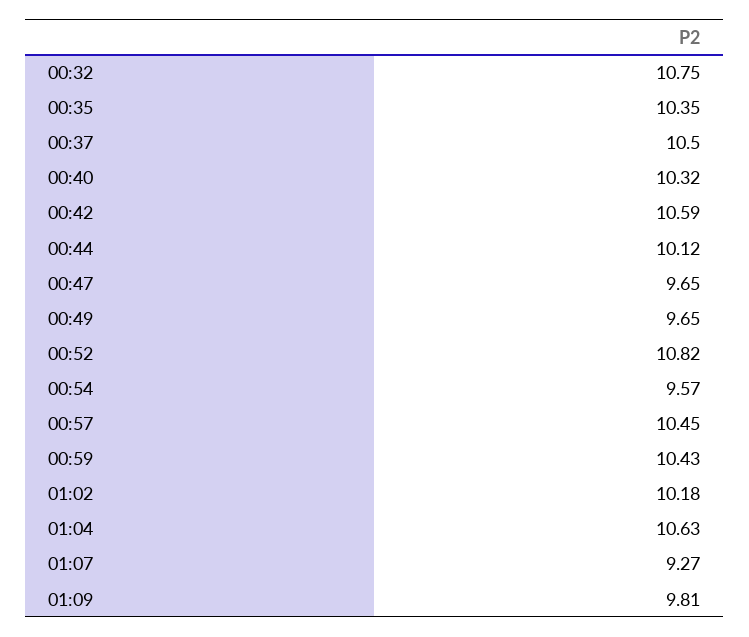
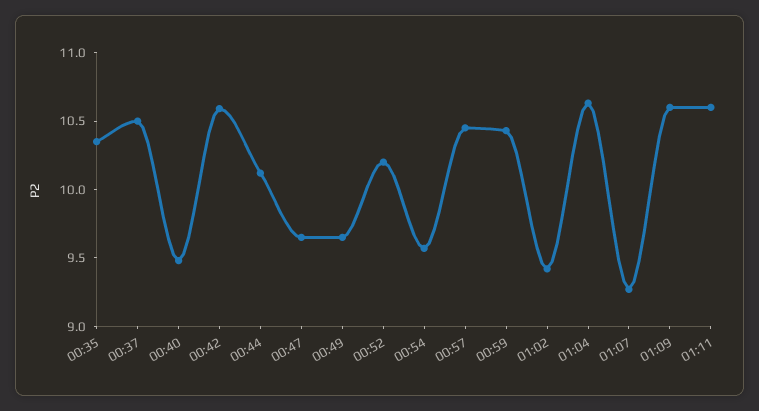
00:32: 10.75 -> none
00:40: 10.32 -> 9.5
00:52: 10.82 -> 10.2
01:02: 10.18 -> 9.4
01:09: 9.81 -> 10.6
01:11: none -> 10.6

